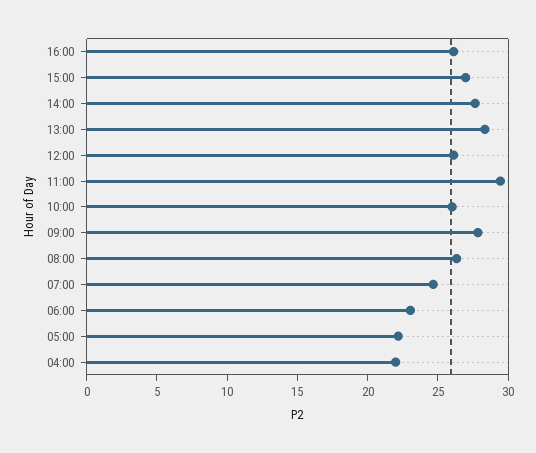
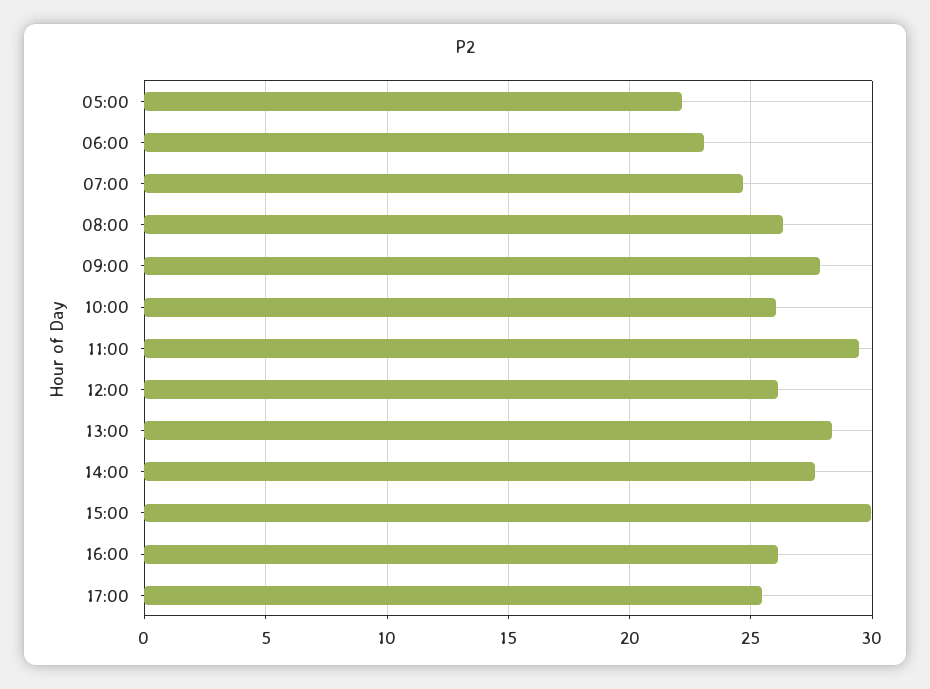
15:00: 27 -> 30
04:00: 22 -> none
17:00: none -> 25.5

